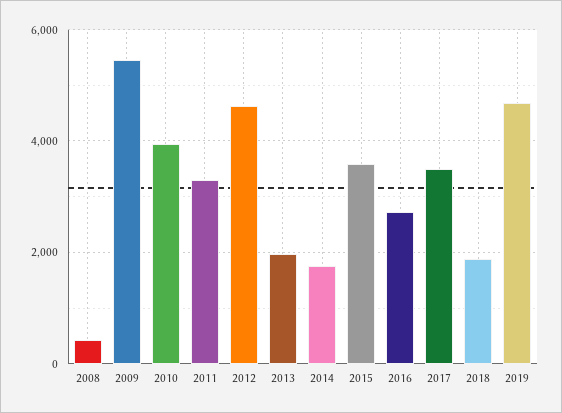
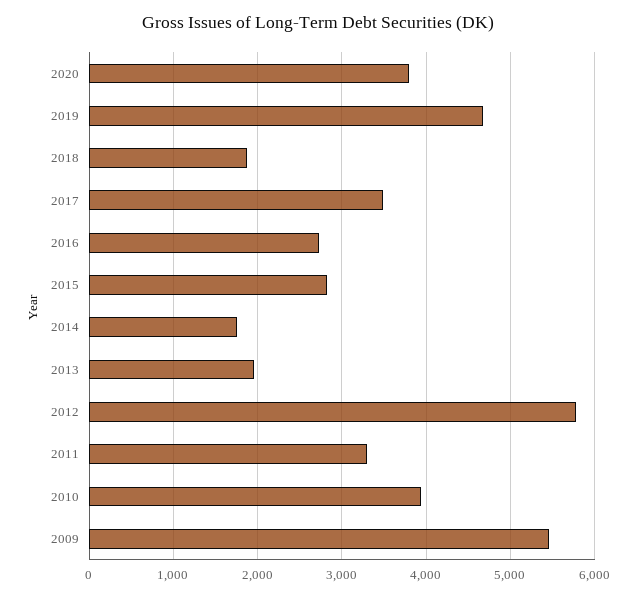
2008: 400 -> none
2012: 4600 -> 5800
2015: 3600 -> 2800
2020: none -> 3800

